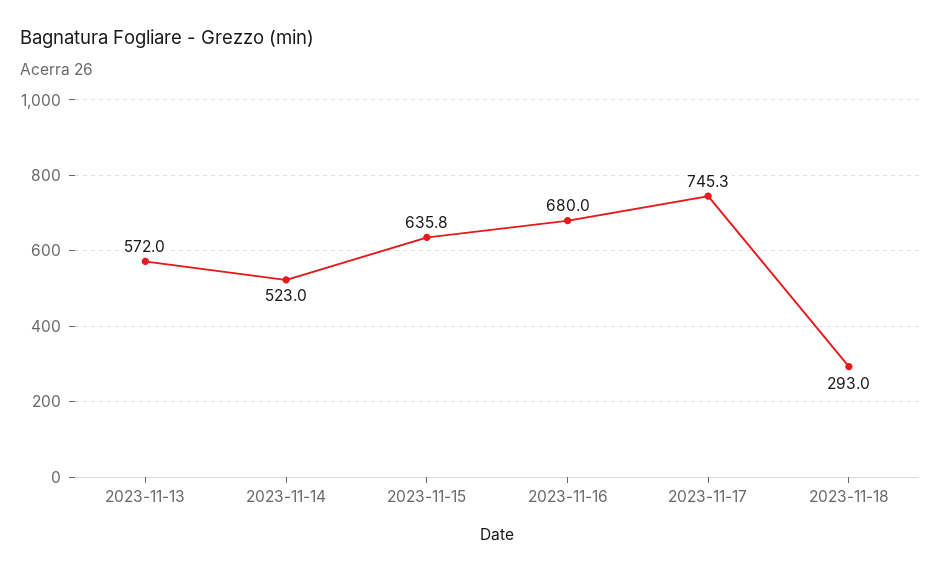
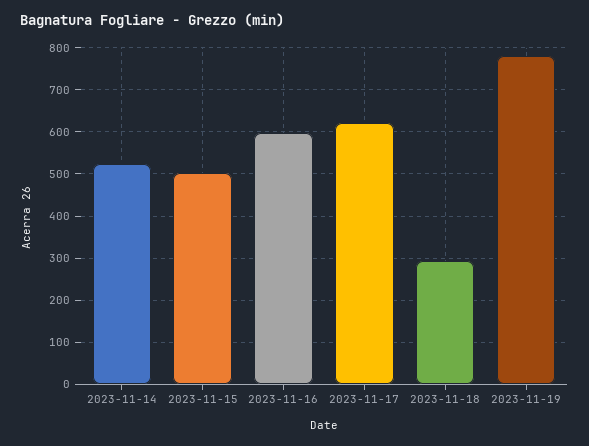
2023-11-13: 572 -> none
2023-11-15: 635.8 -> 500
2023-11-16: 680 -> 600
2023-11-17: 745.3 -> 620
2023-11-19: none -> 780

